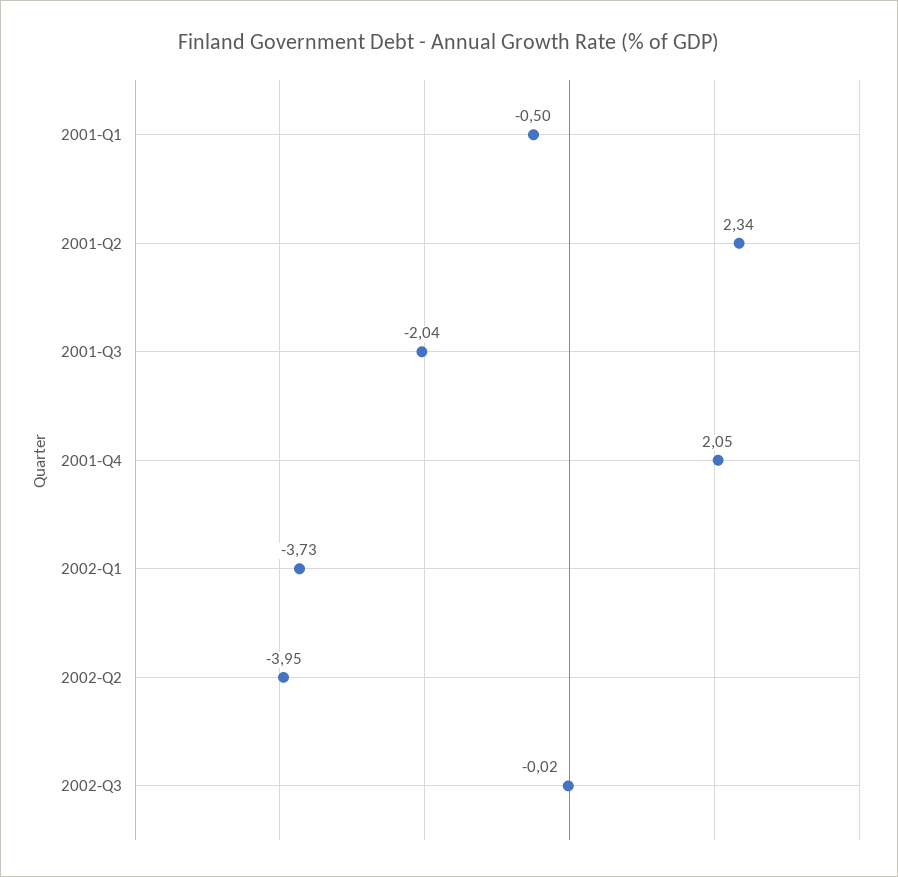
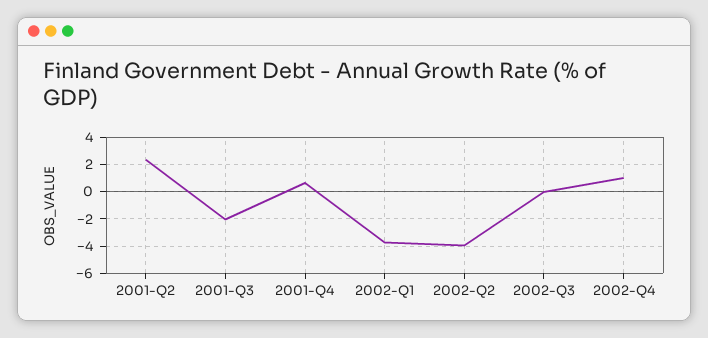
2001-Q1: -0.5 -> none
2001-Q4: 2.05 -> 0.5
2002-Q4: none -> 1

